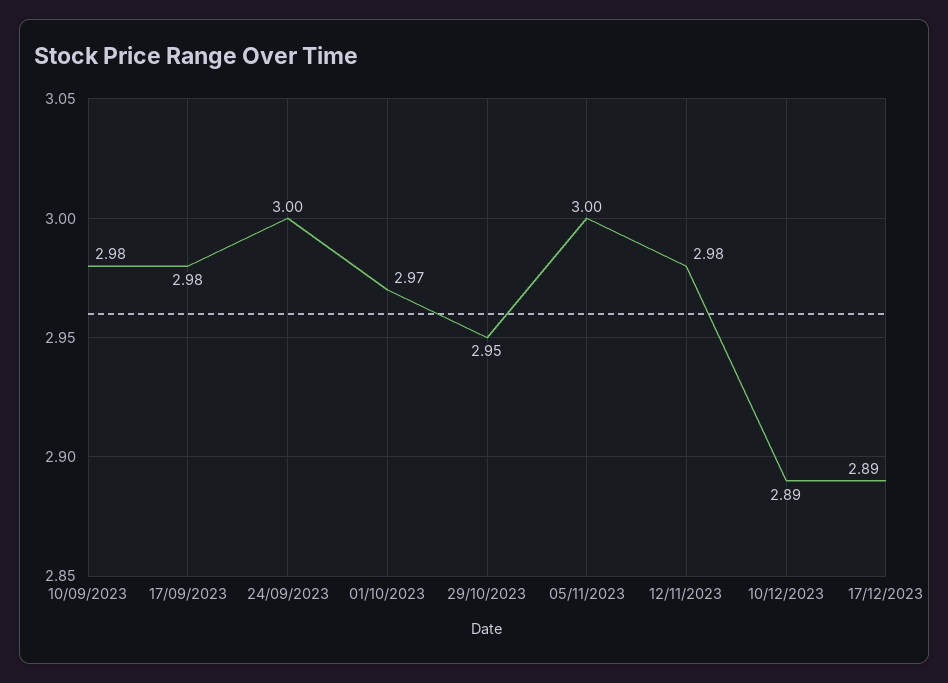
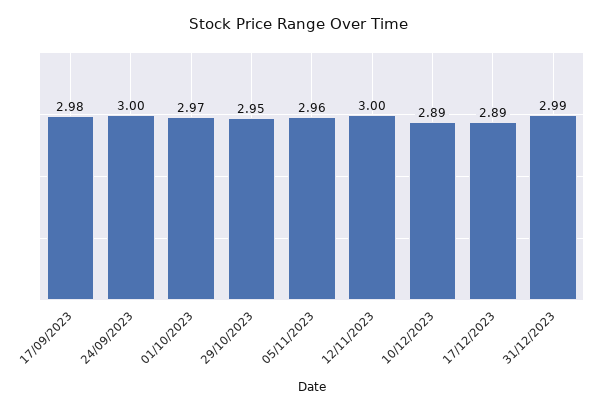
10/09/2023: 2.98 -> none
05/11/2023: 3 -> 2.96
12/11/2023: 2.98 -> 3
31/12/2023: none -> 2.99

